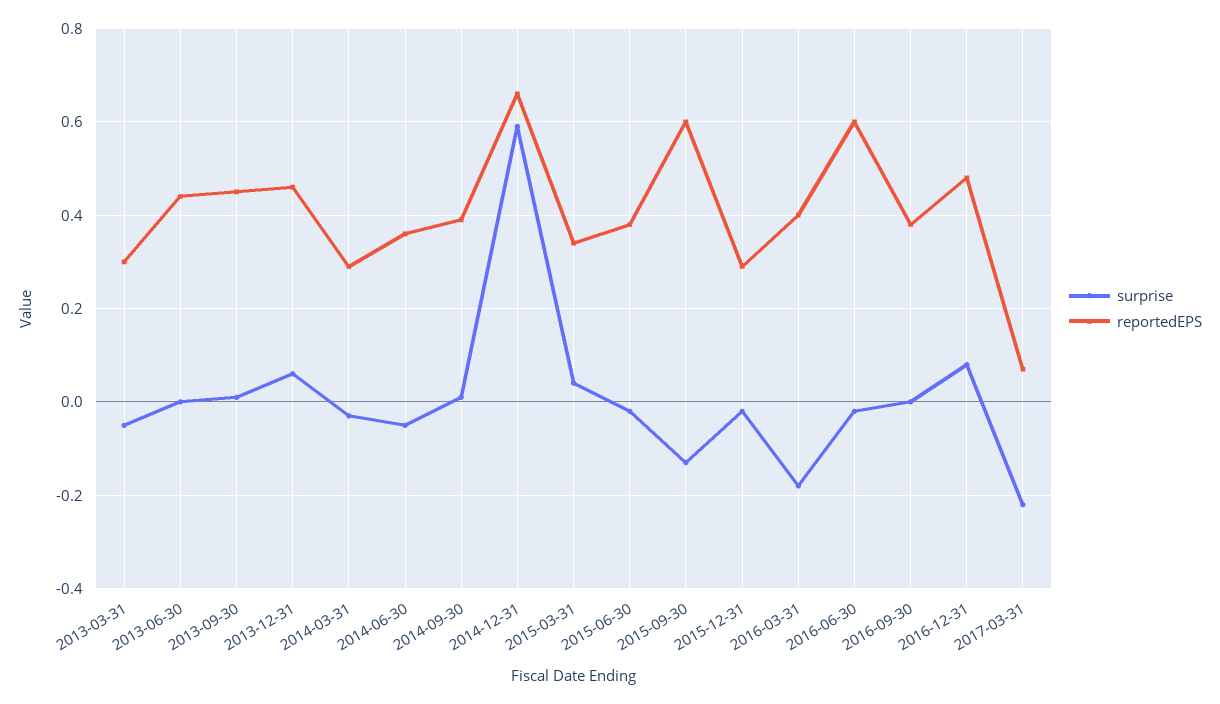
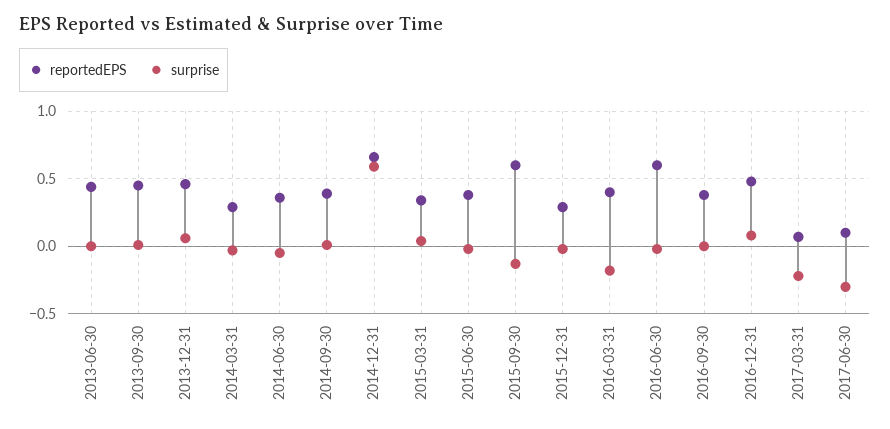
surprise, 2013-03-31: -0.05 -> none
reportedEPS, 2013-03-31: 0.3 -> none
reportedEPS, 2017-06-30: none -> 0.1
surprise, 2017-06-30: none -> -0.3

